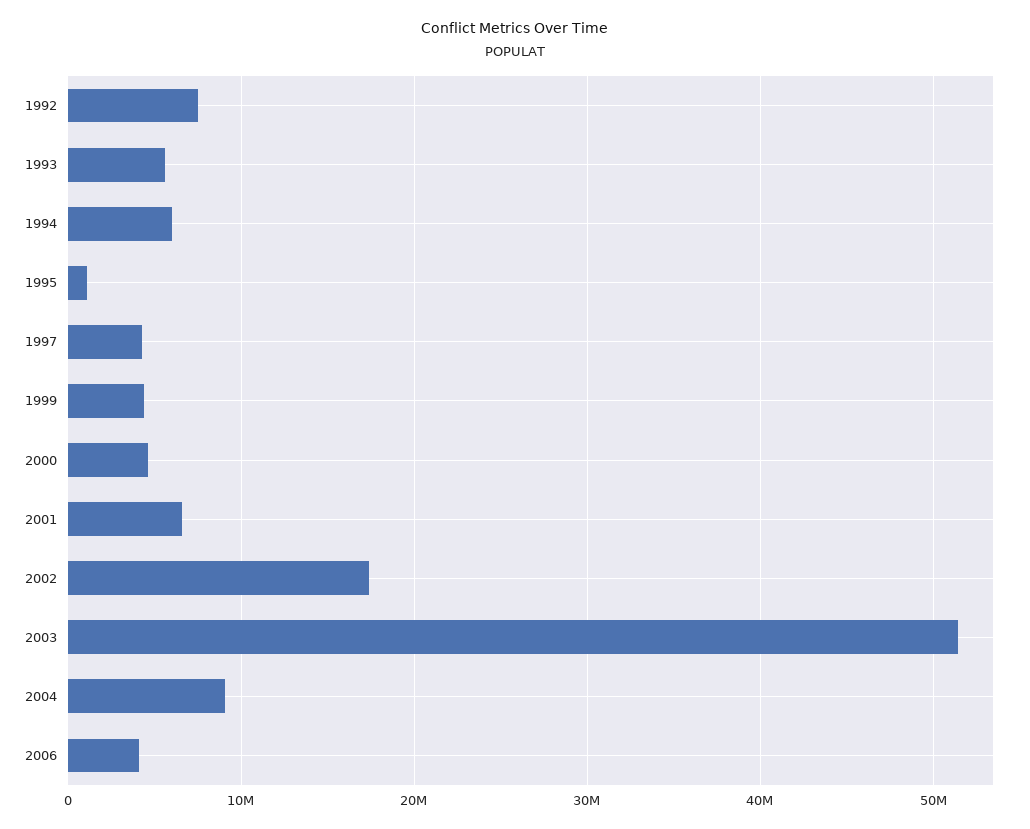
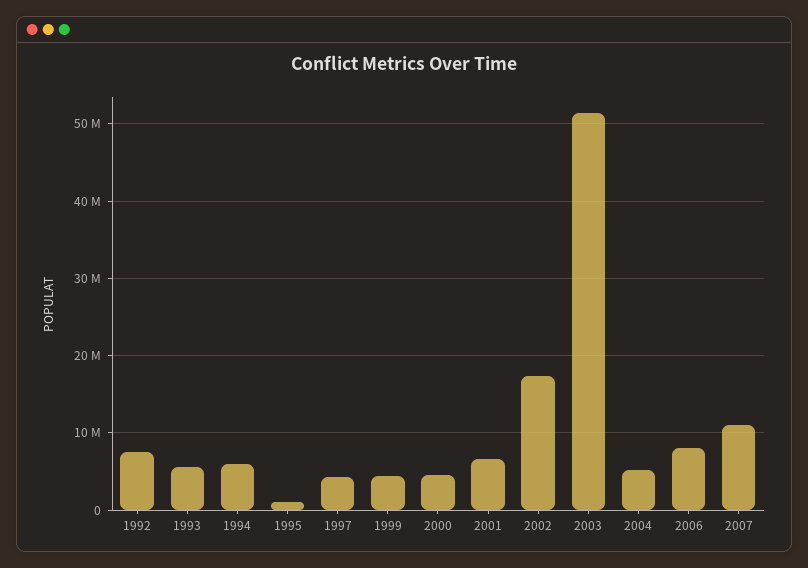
2004: 9000000 -> 5000000
2006: 4000000 -> 8000000
2007: none -> 11000000

